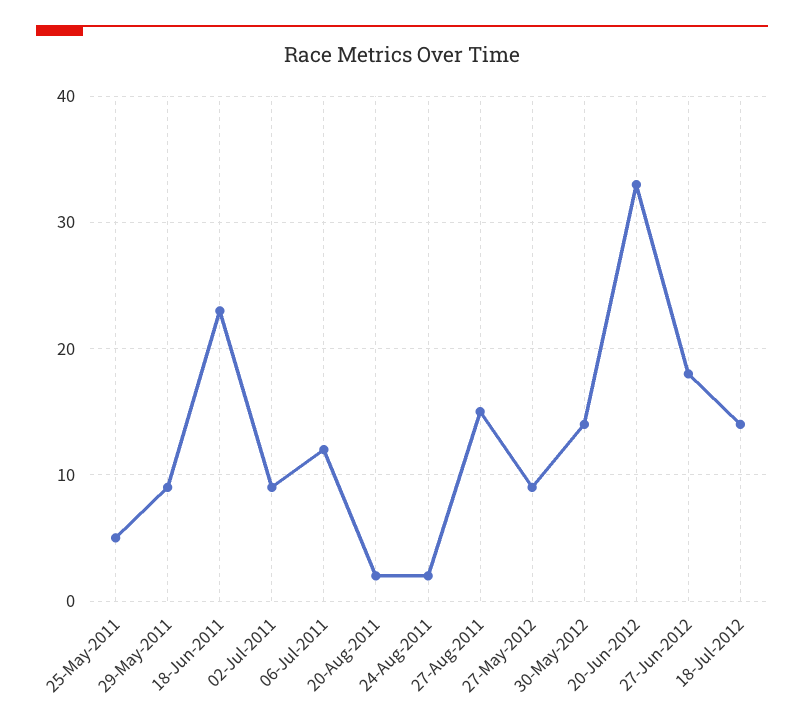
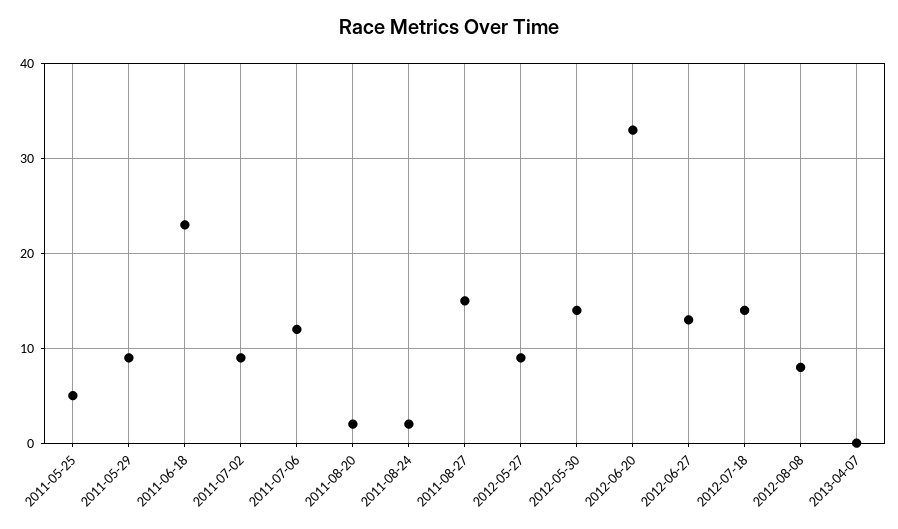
27-Jun-2012: 18 -> 13
2012-08-08: none -> 8
2013-04-07: none -> 0

